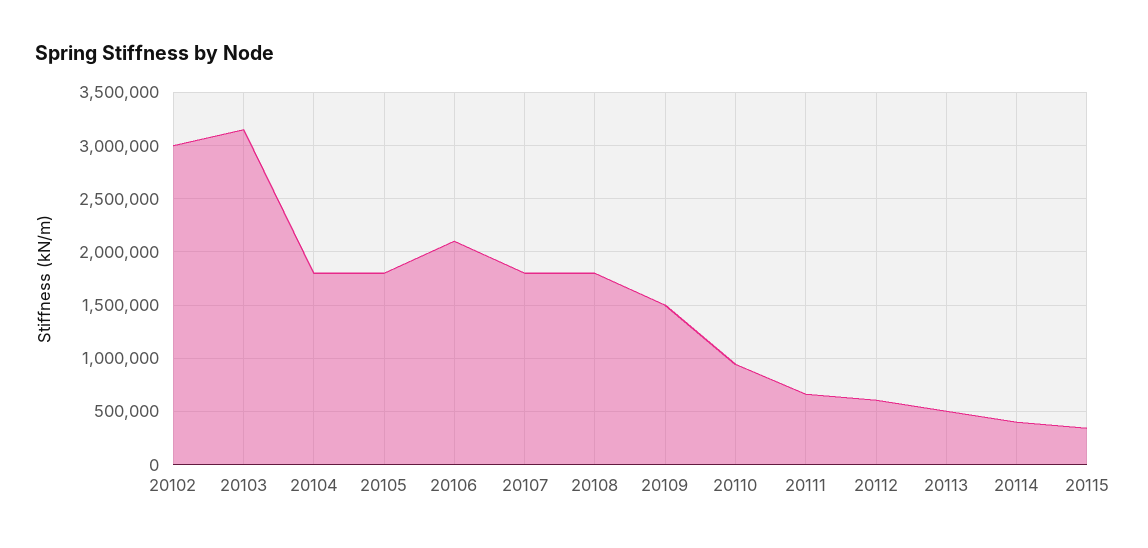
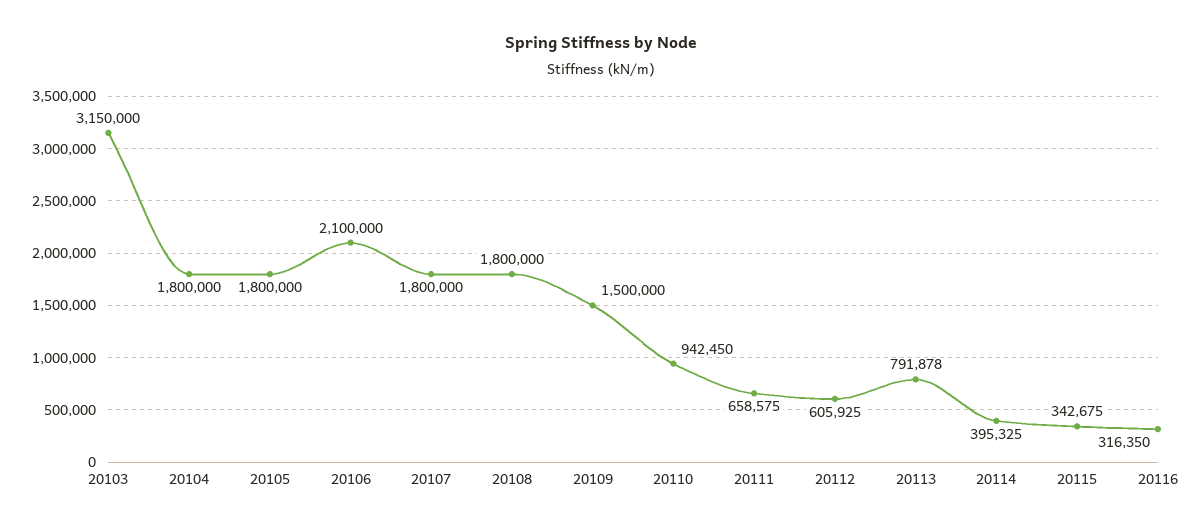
20102: 3000000 -> none
20113: 500000 -> 791878
20116: none -> 316350

